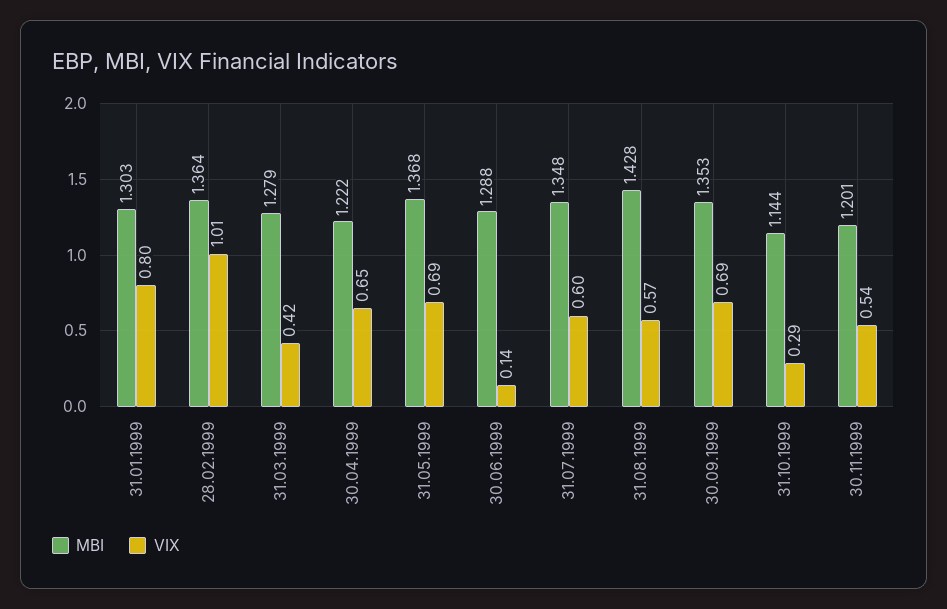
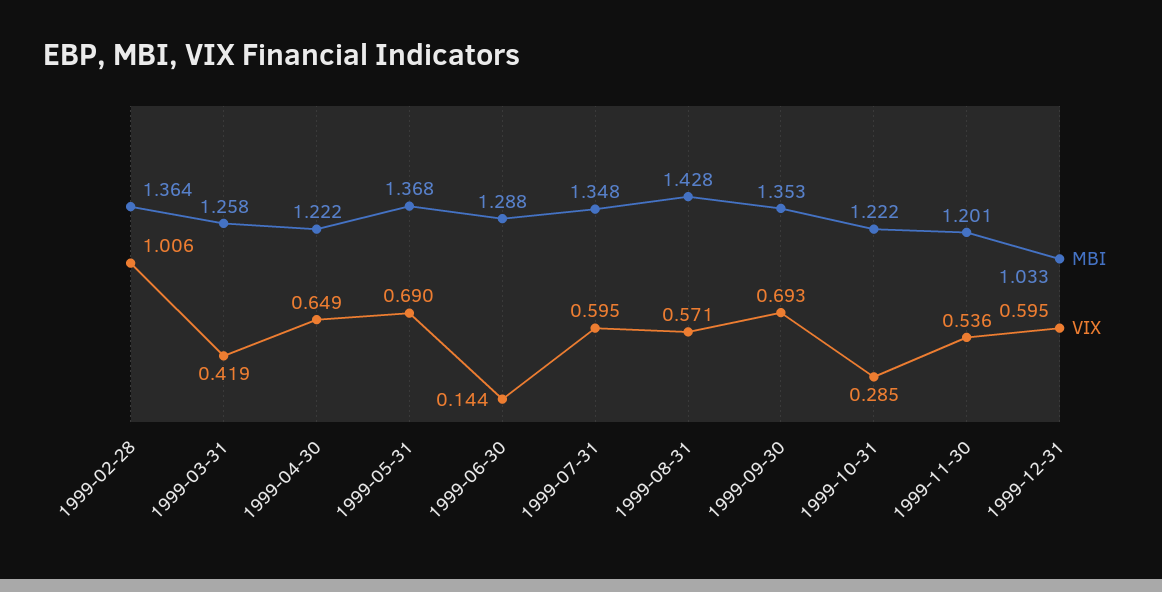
MBI, 31.01.1999: 1.303 -> none
VIX, 31.01.1999: 0.8 -> none
MBI, 31.03.1999: 1.279 -> 1.258
MBI, 31.10.1999: 1.144 -> 1.222
MBI, 1999-12-31: none -> 1.033
VIX, 1999-12-31: none -> 0.595

